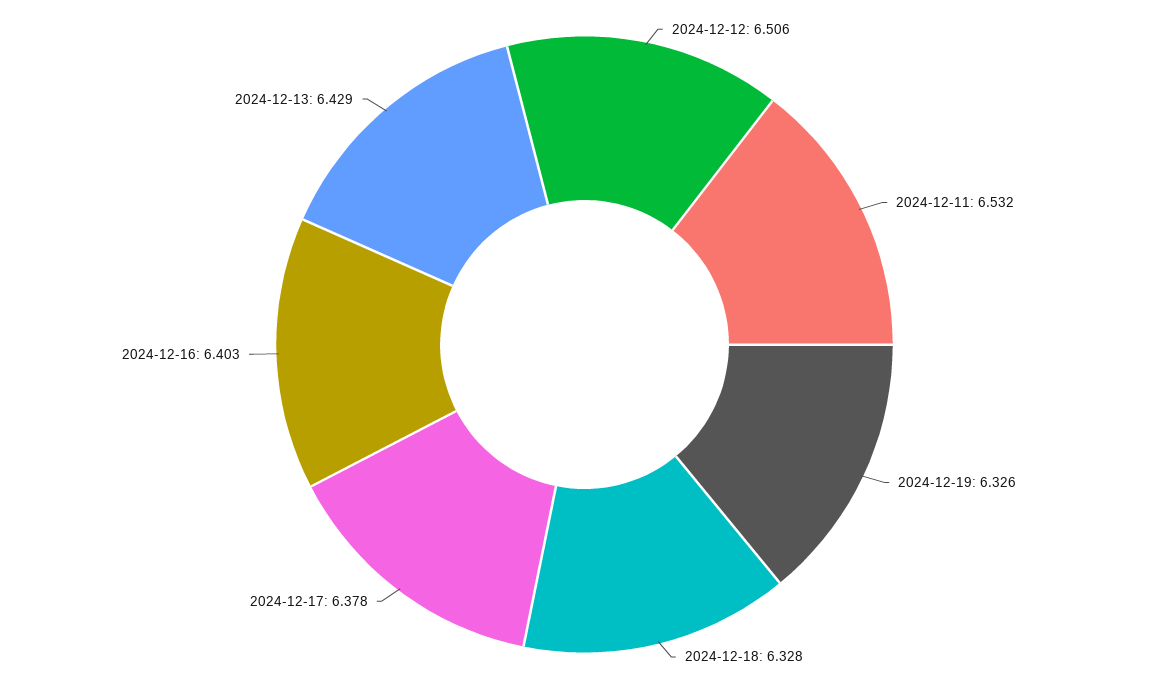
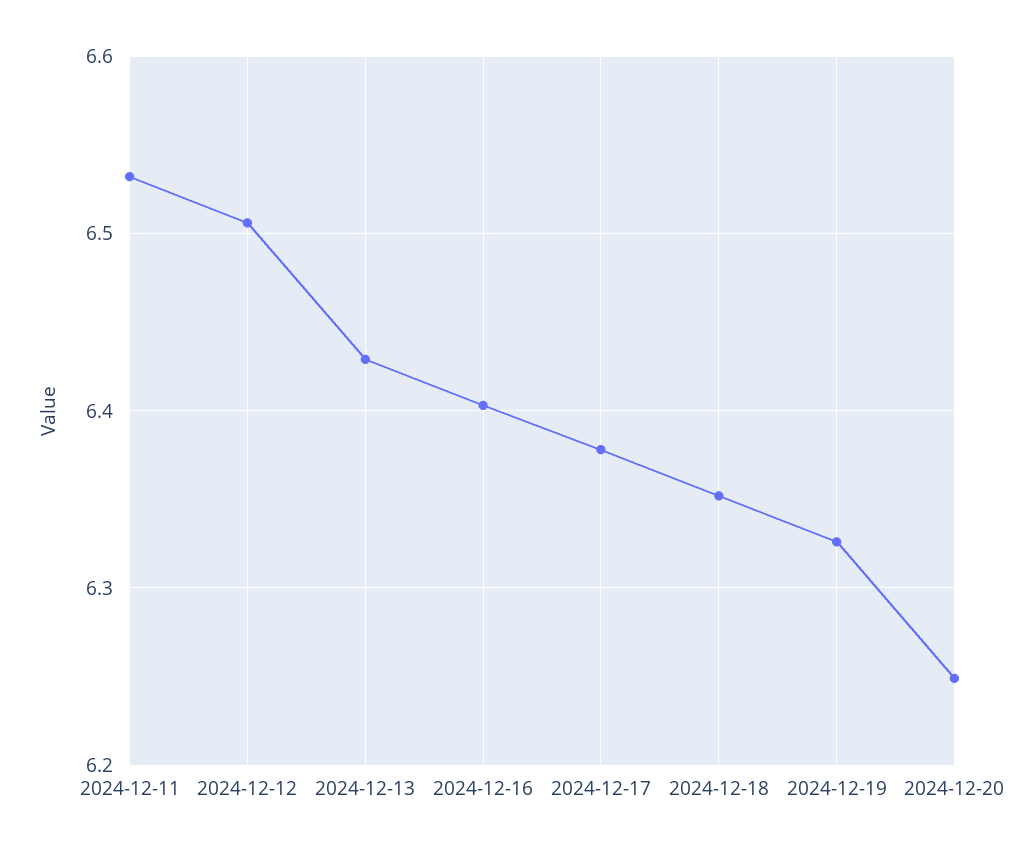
2024-12-18: 6.328 -> 6.35
2024-12-20: none -> 6.25

